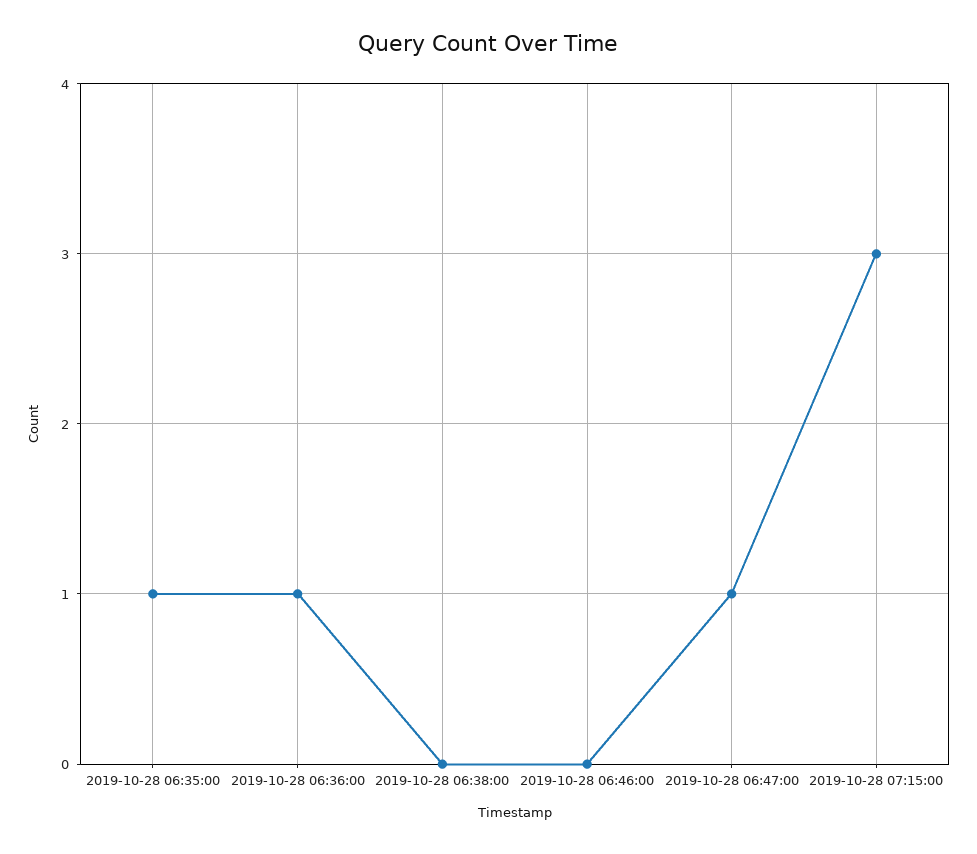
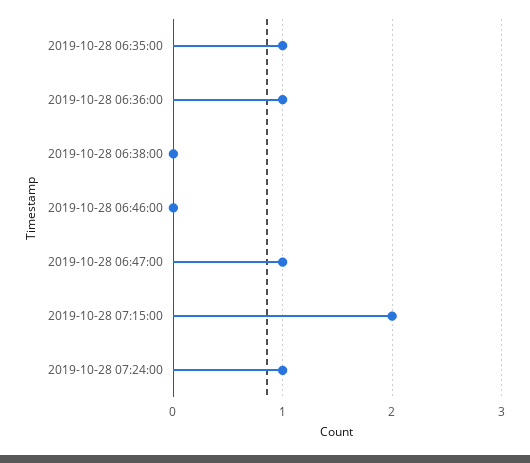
2019-10-28 07:15:00: 3 -> 2
2019-10-28 07:24:00: none -> 1

